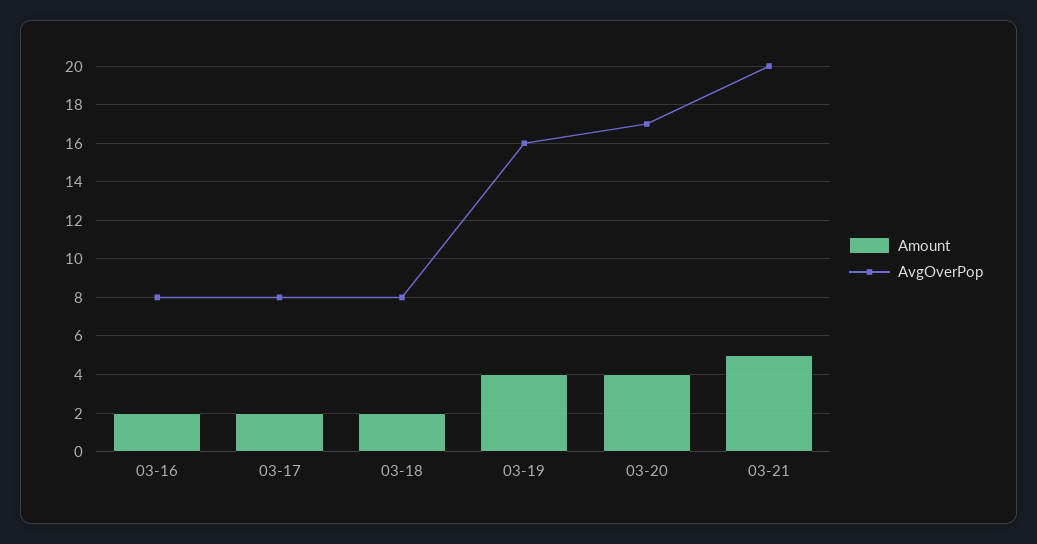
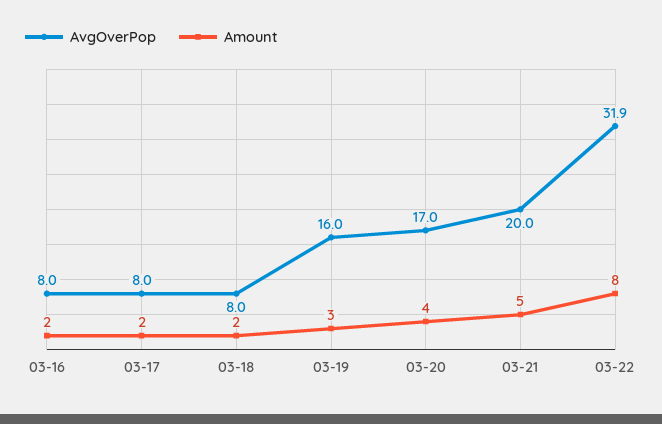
Amount, 03-19: 4 -> 3
AvgOverPop, 03-22: none -> 31.9
Amount, 03-22: none -> 8

